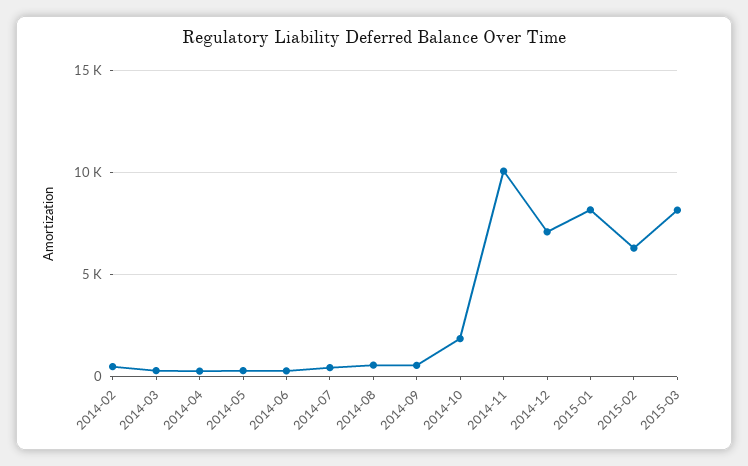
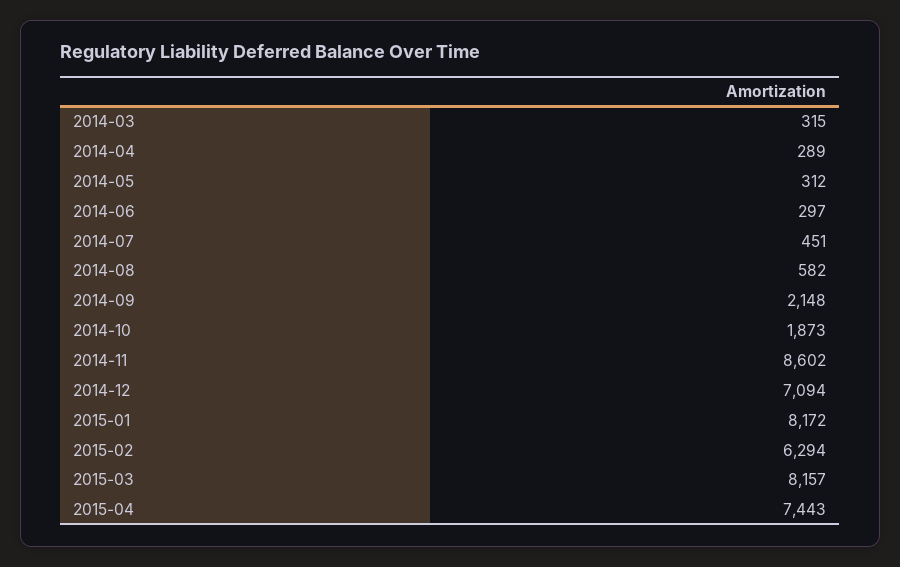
2014-02: 500 -> none
2014-09: 500 -> 2148
2014-11: 10000 -> 8602
2015-04: none -> 7443

